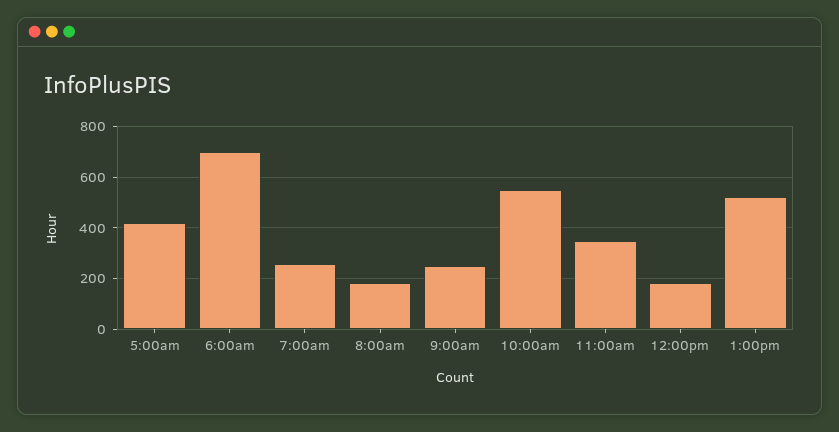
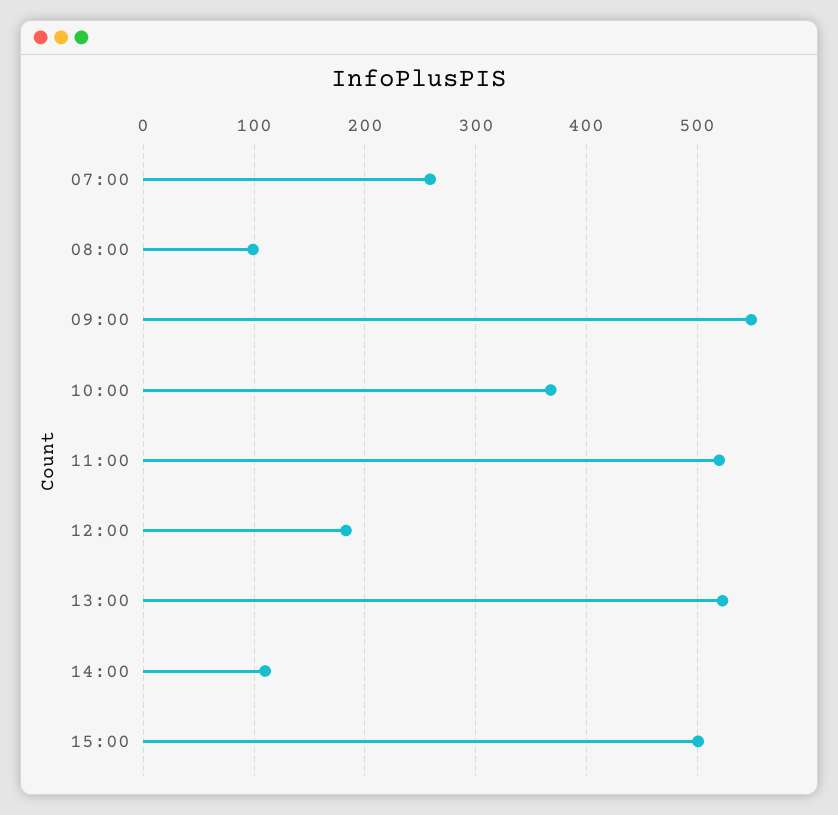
5:00am: 425 -> none
6:00am: 700 -> none
8:00am: 175 -> 100
9:00am: 250 -> 550
10:00am: 550 -> 370
11:00am: 350 -> 520
14:00: none -> 110
15:00: none -> 500

